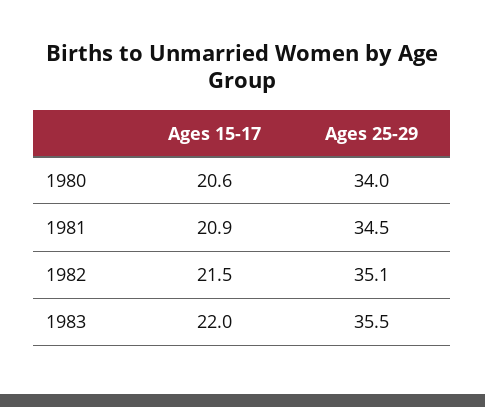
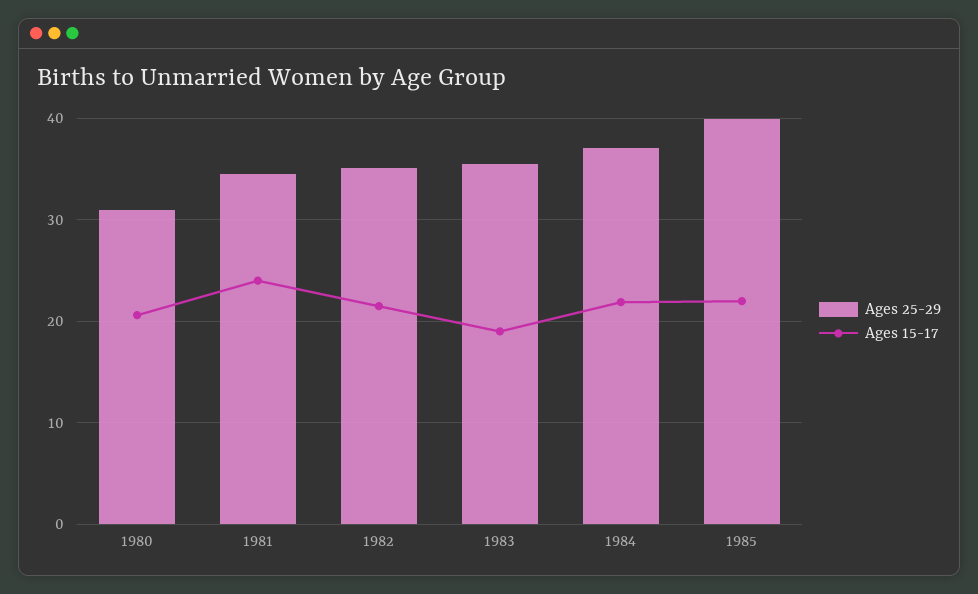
Ages 25-29, 1980: 34 -> 31
Ages 15-17, 1981: 20.9 -> 24
Ages 15-17, 1983: 22 -> 19
Ages 25-29, 1984: none -> 37
Ages 15-17, 1984: none -> 22
Ages 25-29, 1985: none -> 40
Ages 15-17, 1985: none -> 22

